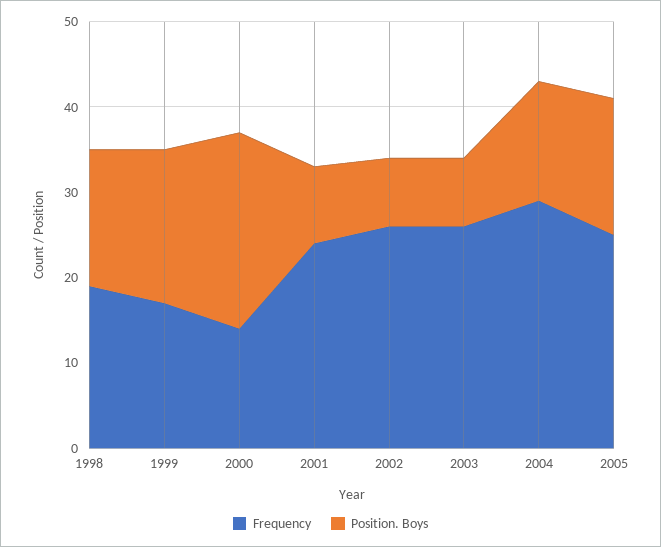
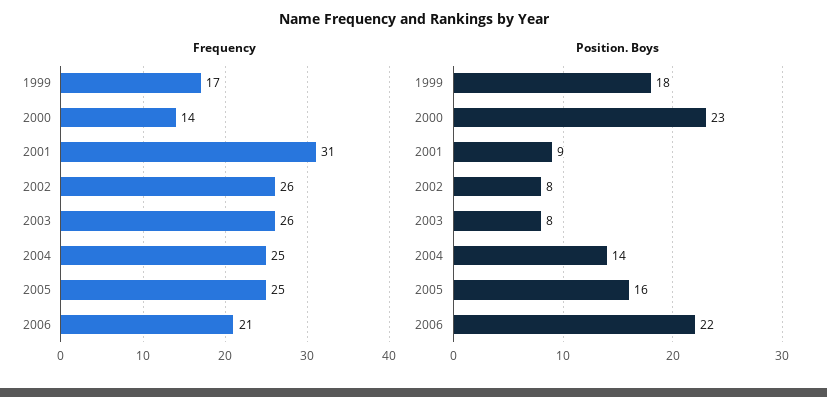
Frequency, 1998: 19 -> none
Position. Boys, 1998: 16 -> none
Frequency, 2001: 24 -> 31
Frequency, 2004: 29 -> 25
Frequency, 2006: none -> 21
Position. Boys, 2006: none -> 22

